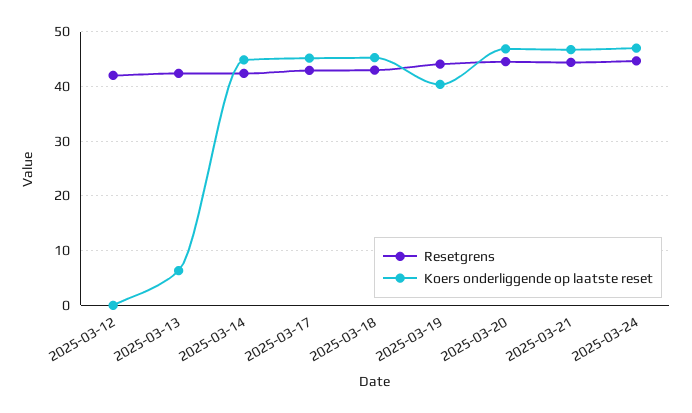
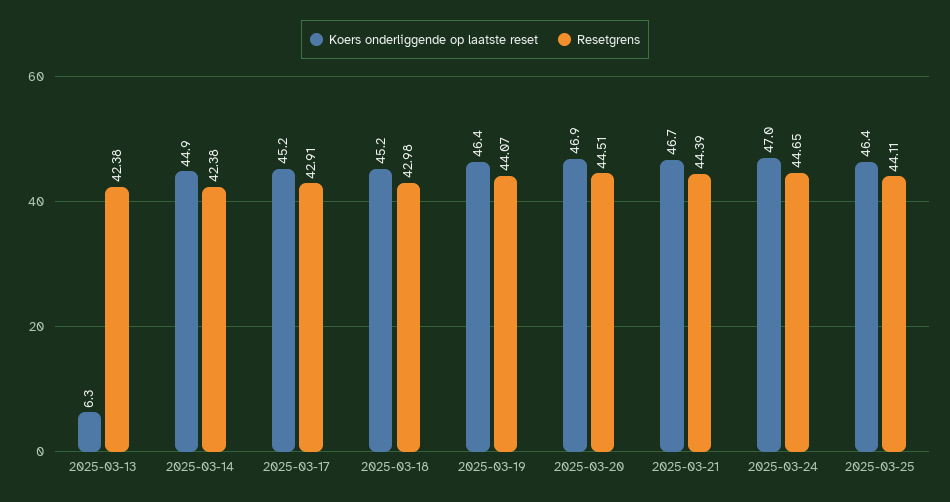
Resetgrens, 2025-03-12: 42 -> none
Koers onderliggende op laatste reset, 2025-03-12: 0 -> none
Koers onderliggende op laatste reset, 2025-03-19: 40 -> 46.4
Koers onderliggende op laatste reset, 2025-03-25: none -> 46.4
Resetgrens, 2025-03-25: none -> 44.11

